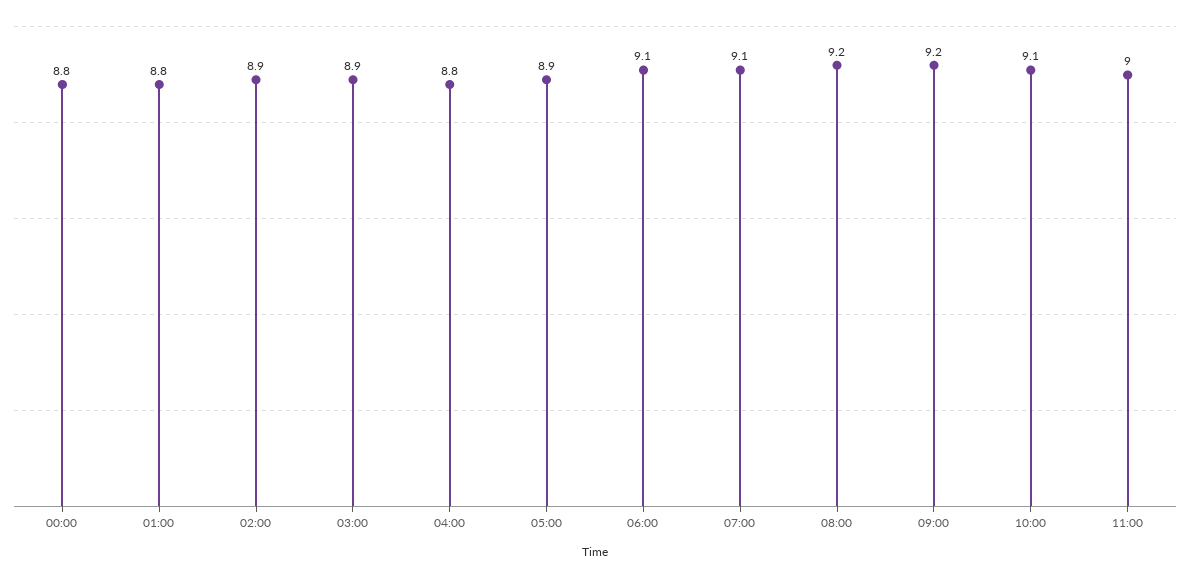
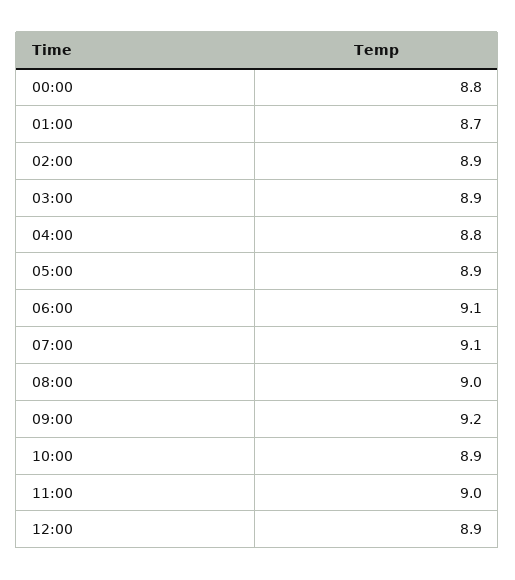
01:00: 8.8 -> 8.7
08:00: 9.2 -> 9
10:00: 9.1 -> 8.9
12:00: none -> 8.9

